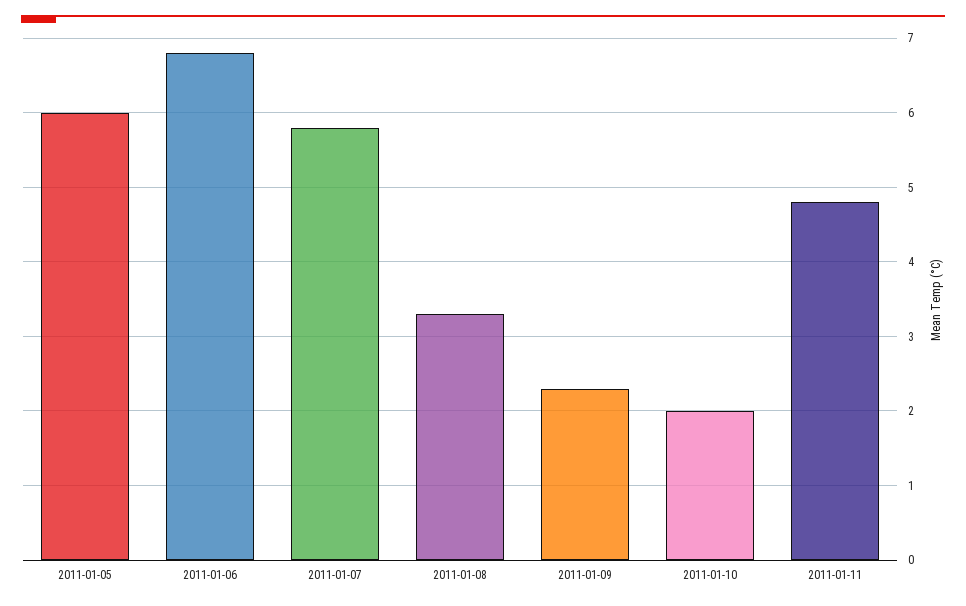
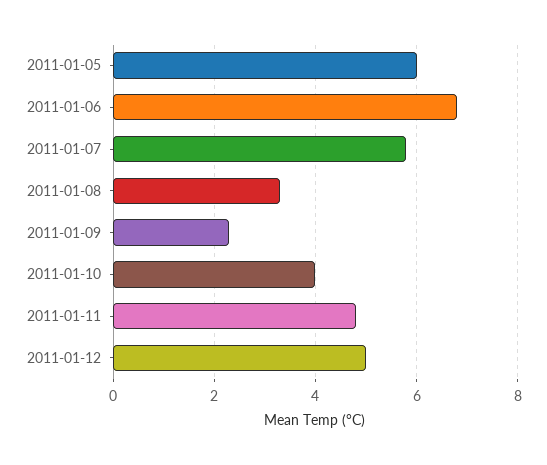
2011-01-10: 2 -> 4
2011-01-12: none -> 5

